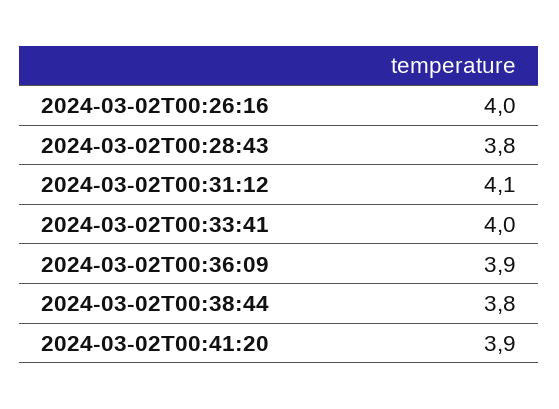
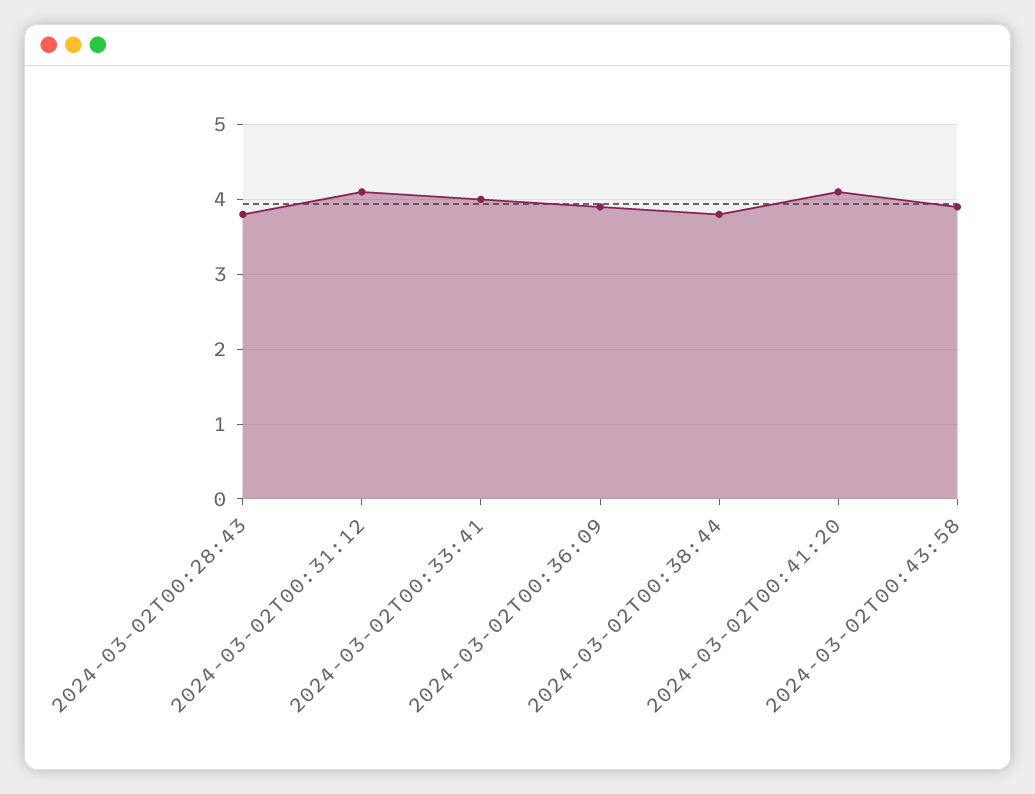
2024-03-02T00:26:16: 4 -> none
2024-03-02T00:41:20: 3.9 -> 4.1
2024-03-02T00:43:58: none -> 3.9

